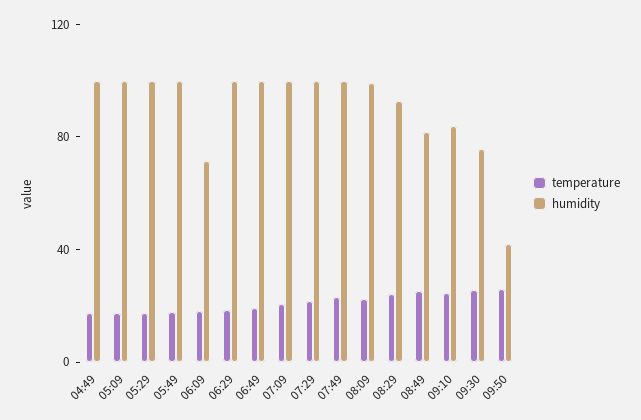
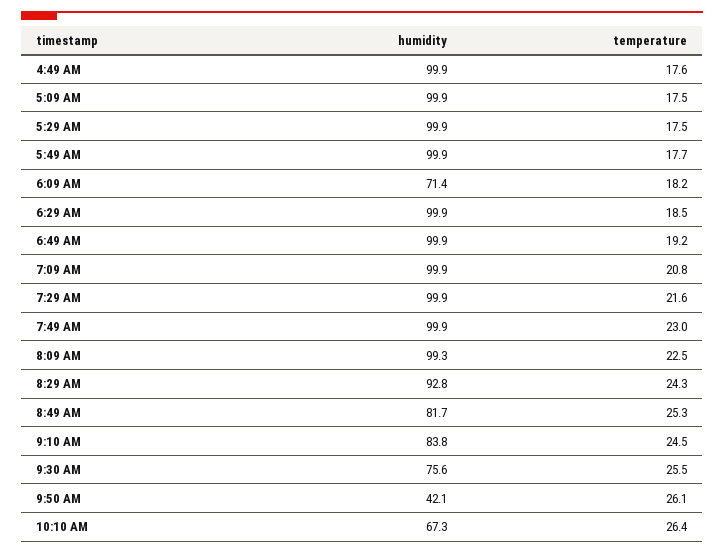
humidity, 10:10 AM: none -> 67.3
temperature, 10:10 AM: none -> 26.4

